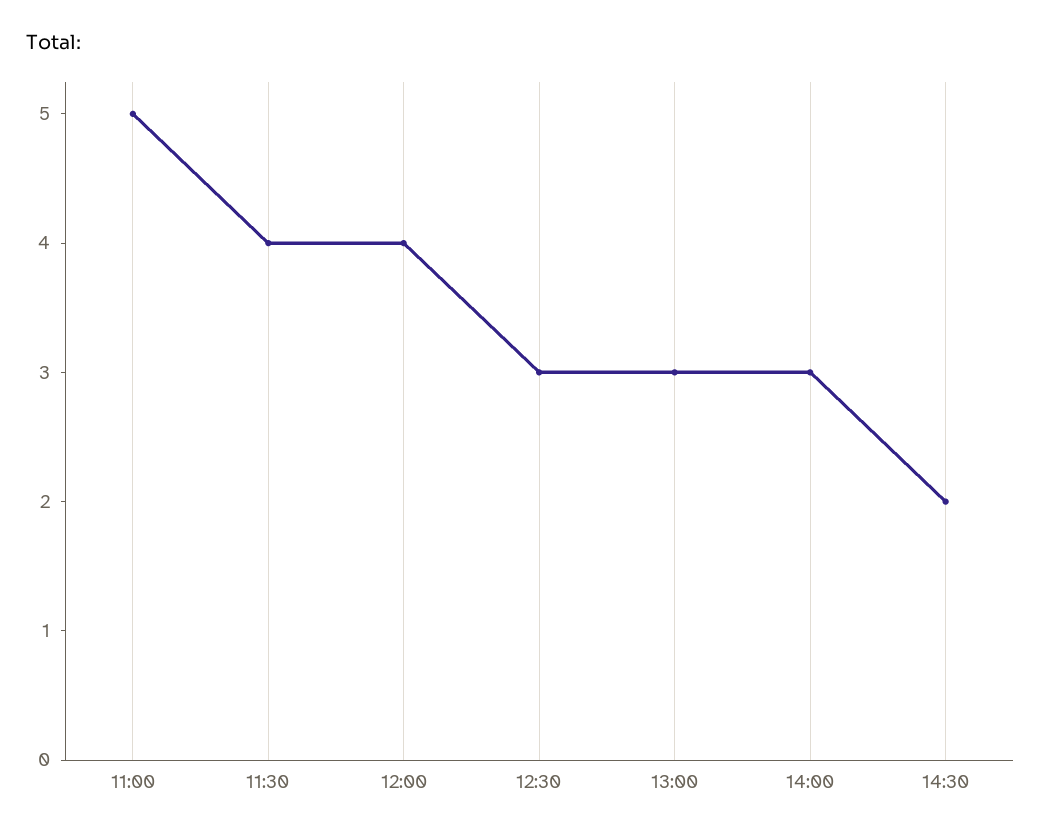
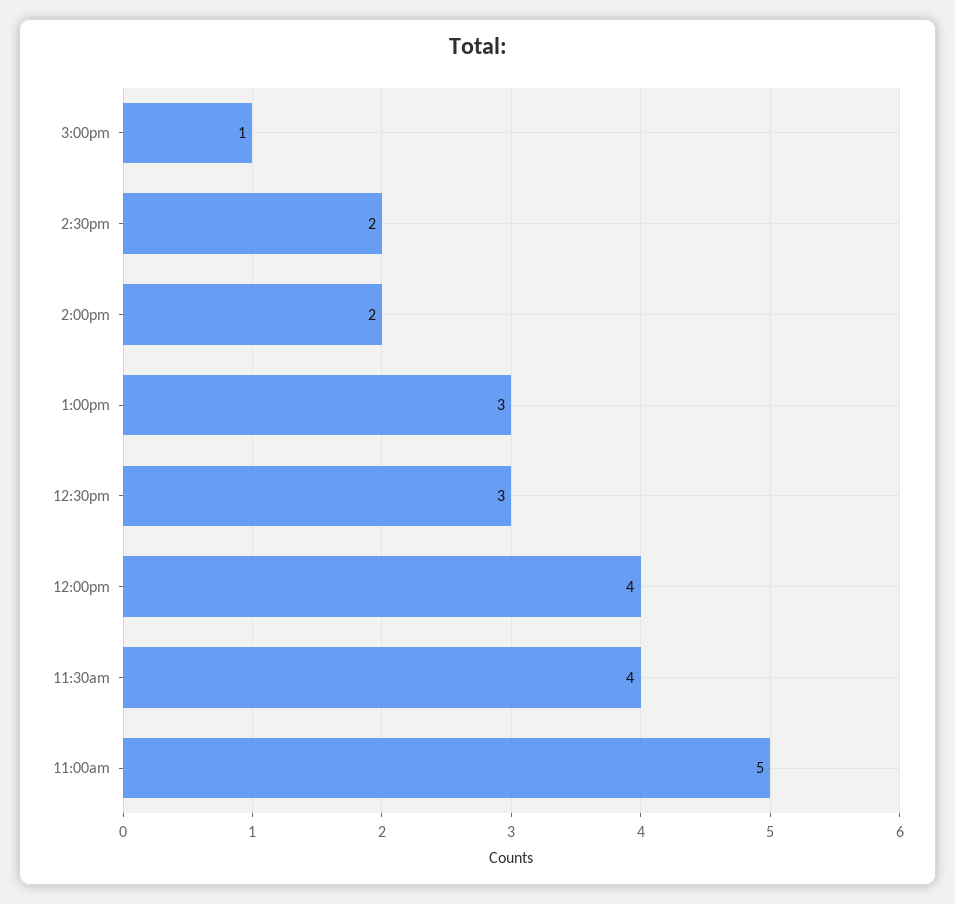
14:00: 3 -> 2
3:00pm: none -> 1

